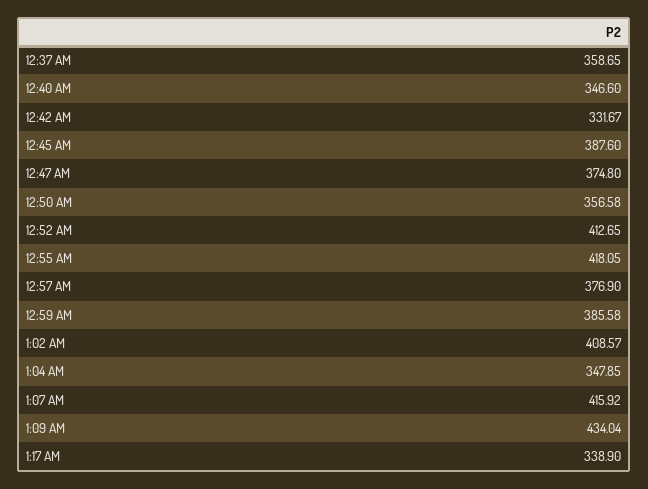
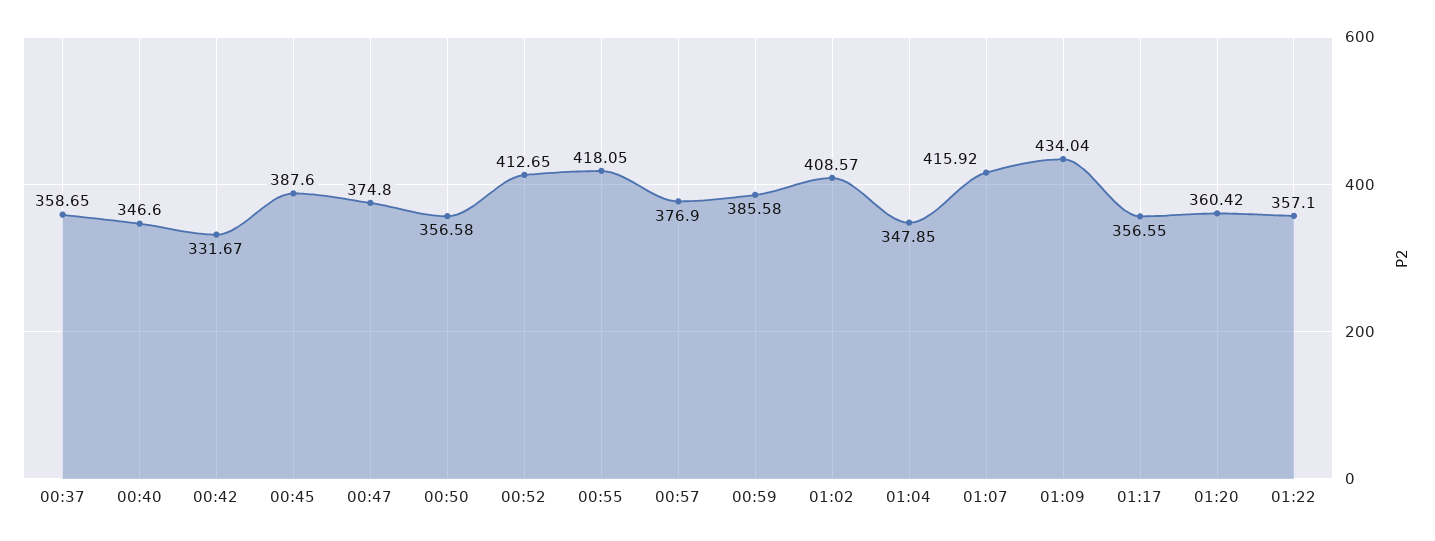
1:17 AM: 338.9 -> 356.55
01:20: none -> 360.42
01:22: none -> 357.1

